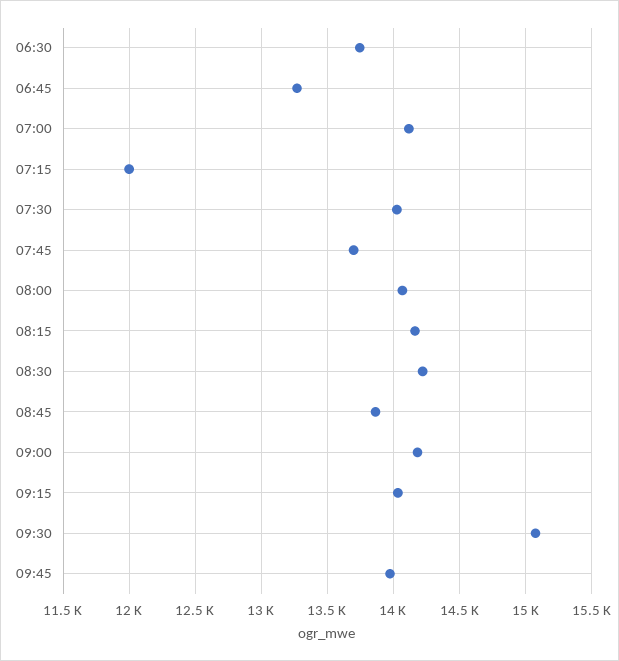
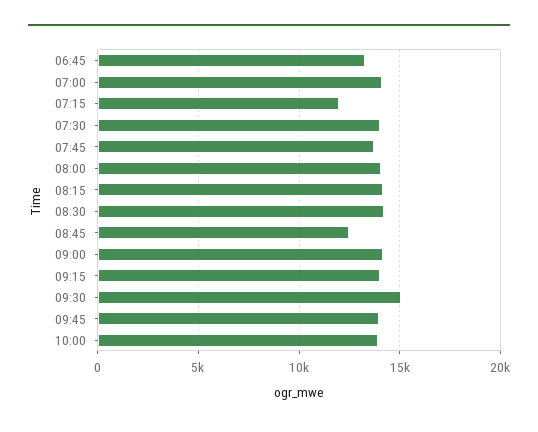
06:30: 13750 -> none
08:45: 13850 -> 12500
10:00: none -> 14000

